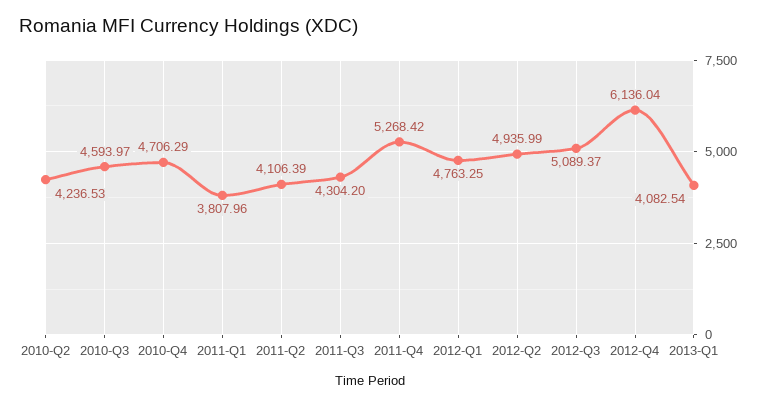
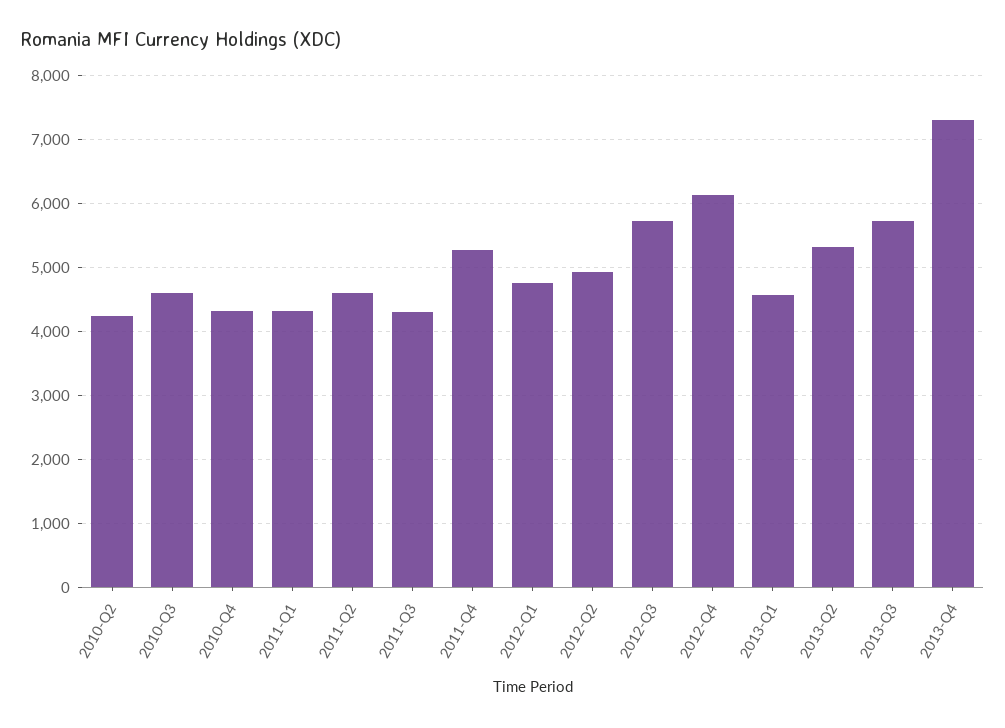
2010-Q4: 4706.29 -> 4300
2011-Q1: 3807.96 -> 4300
2011-Q2: 4106.39 -> 4600
2012-Q3: 5089.37 -> 5700
2013-Q1: 4082.54 -> 4600
2013-Q2: none -> 5300
2013-Q3: none -> 5700
2013-Q4: none -> 7300

